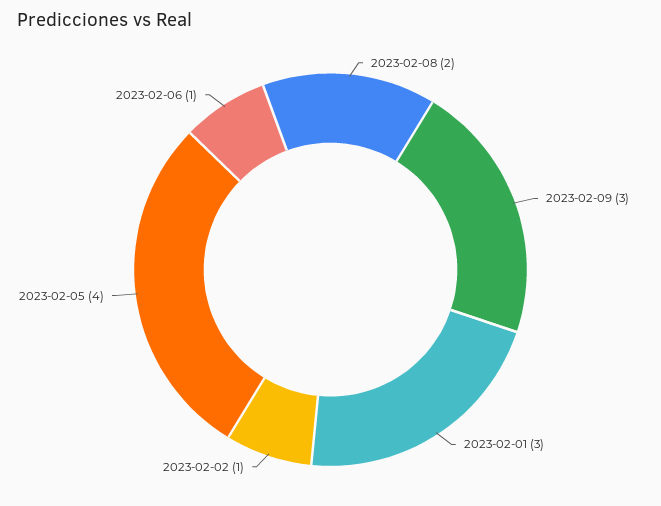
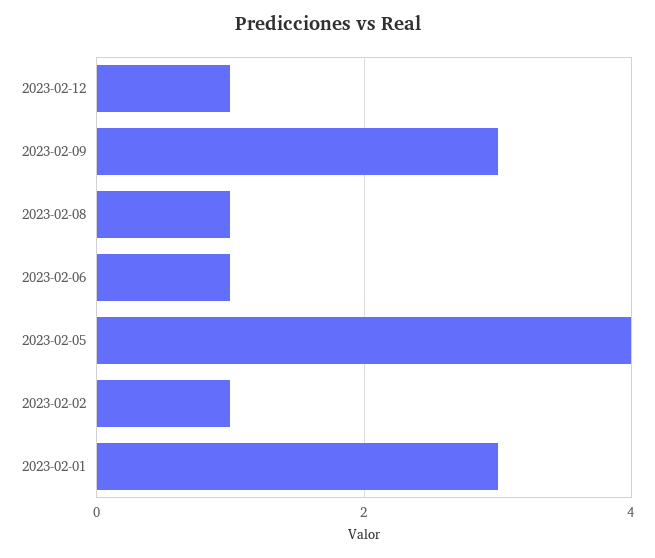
2023-02-08: 2 -> 1
2023-02-12: none -> 1

